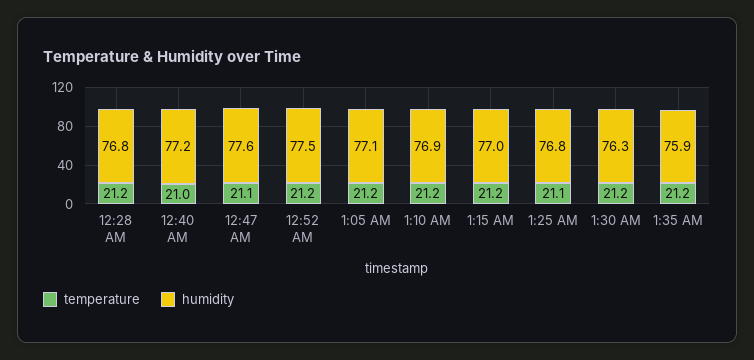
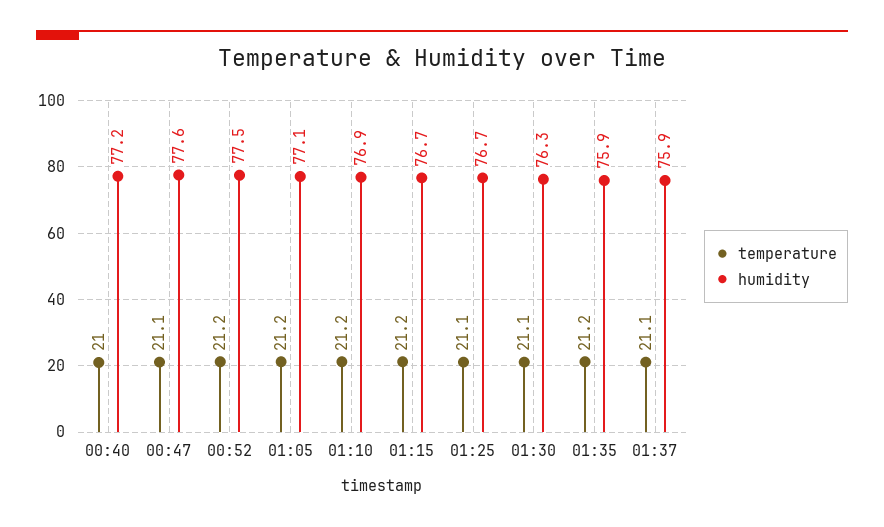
temperature, 12:28 AM: 21.2 -> none
humidity, 12:28 AM: 76.8 -> none
humidity, 1:15 AM: 77 -> 76.7
humidity, 1:25 AM: 76.8 -> 76.7
temperature, 1:30 AM: 21.2 -> 21.1
temperature, 01:37: none -> 21.1
humidity, 01:37: none -> 75.9

